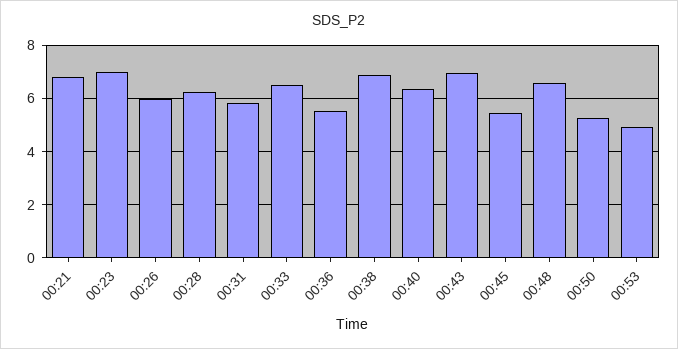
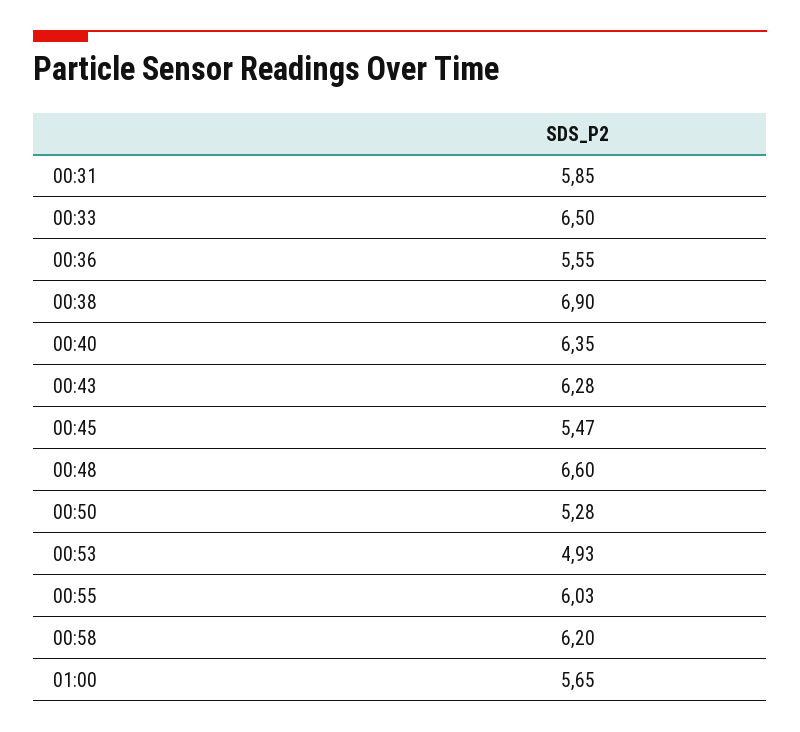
00:21: 6.75 -> none
00:23: 7 -> none
00:26: 6 -> none
00:28: 6.25 -> none
00:43: 7 -> 6.28
00:55: none -> 6.03
00:58: none -> 6.2
01:00: none -> 5.65

